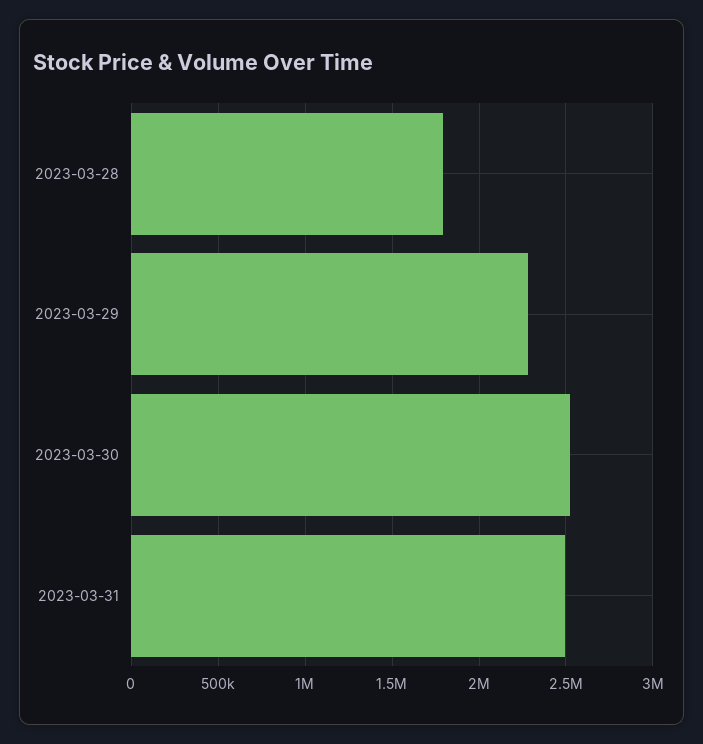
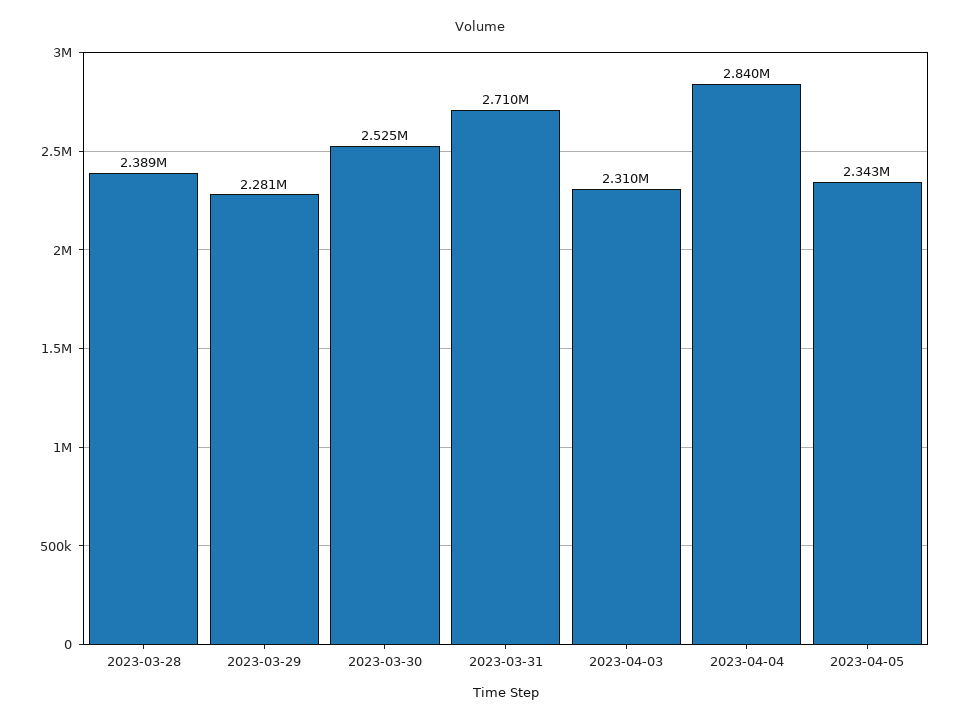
2023-03-28: 1800000 -> 2389000
2023-03-31: 2500000 -> 2710000
2023-04-03: none -> 2310000
2023-04-04: none -> 2840000
2023-04-05: none -> 2343000

